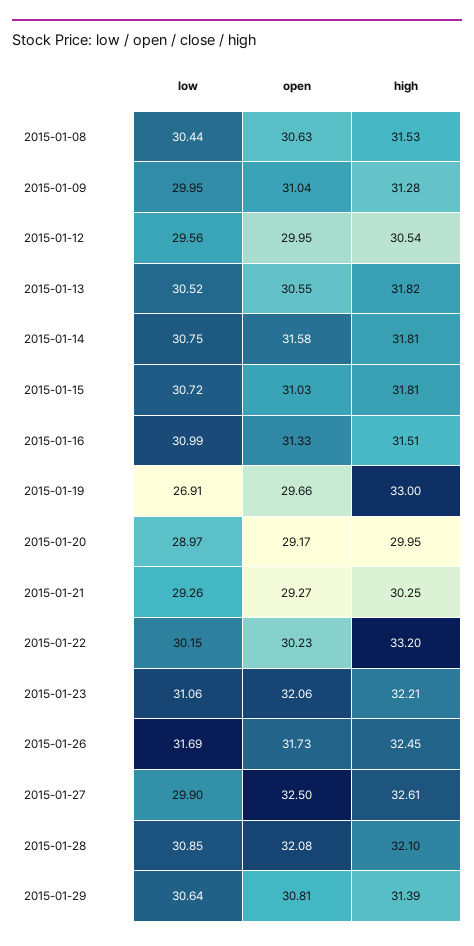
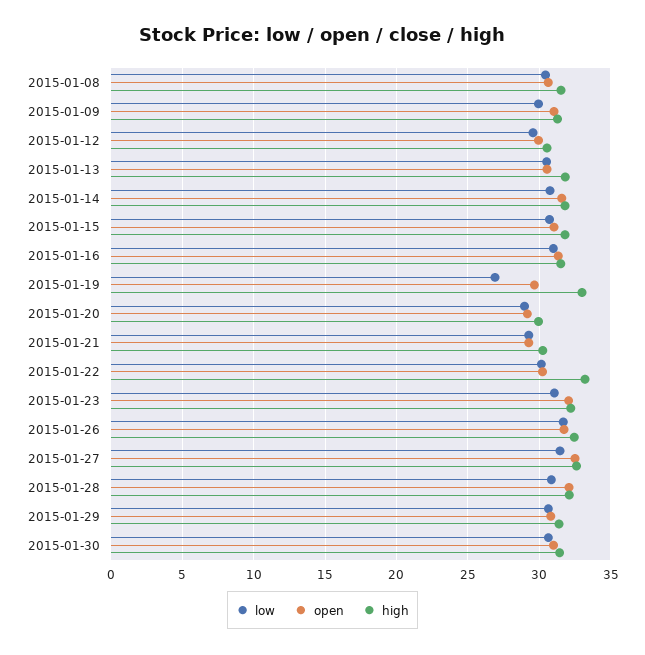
low, 2015-01-27: 29.9 -> 31.5
low, 2015-01-30: none -> 30.5
open, 2015-01-30: none -> 31
high, 2015-01-30: none -> 31.5

